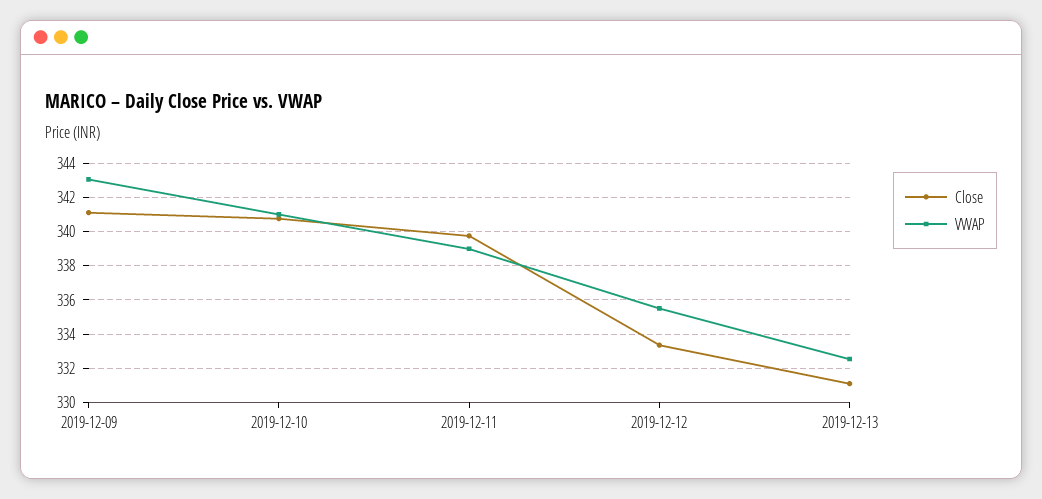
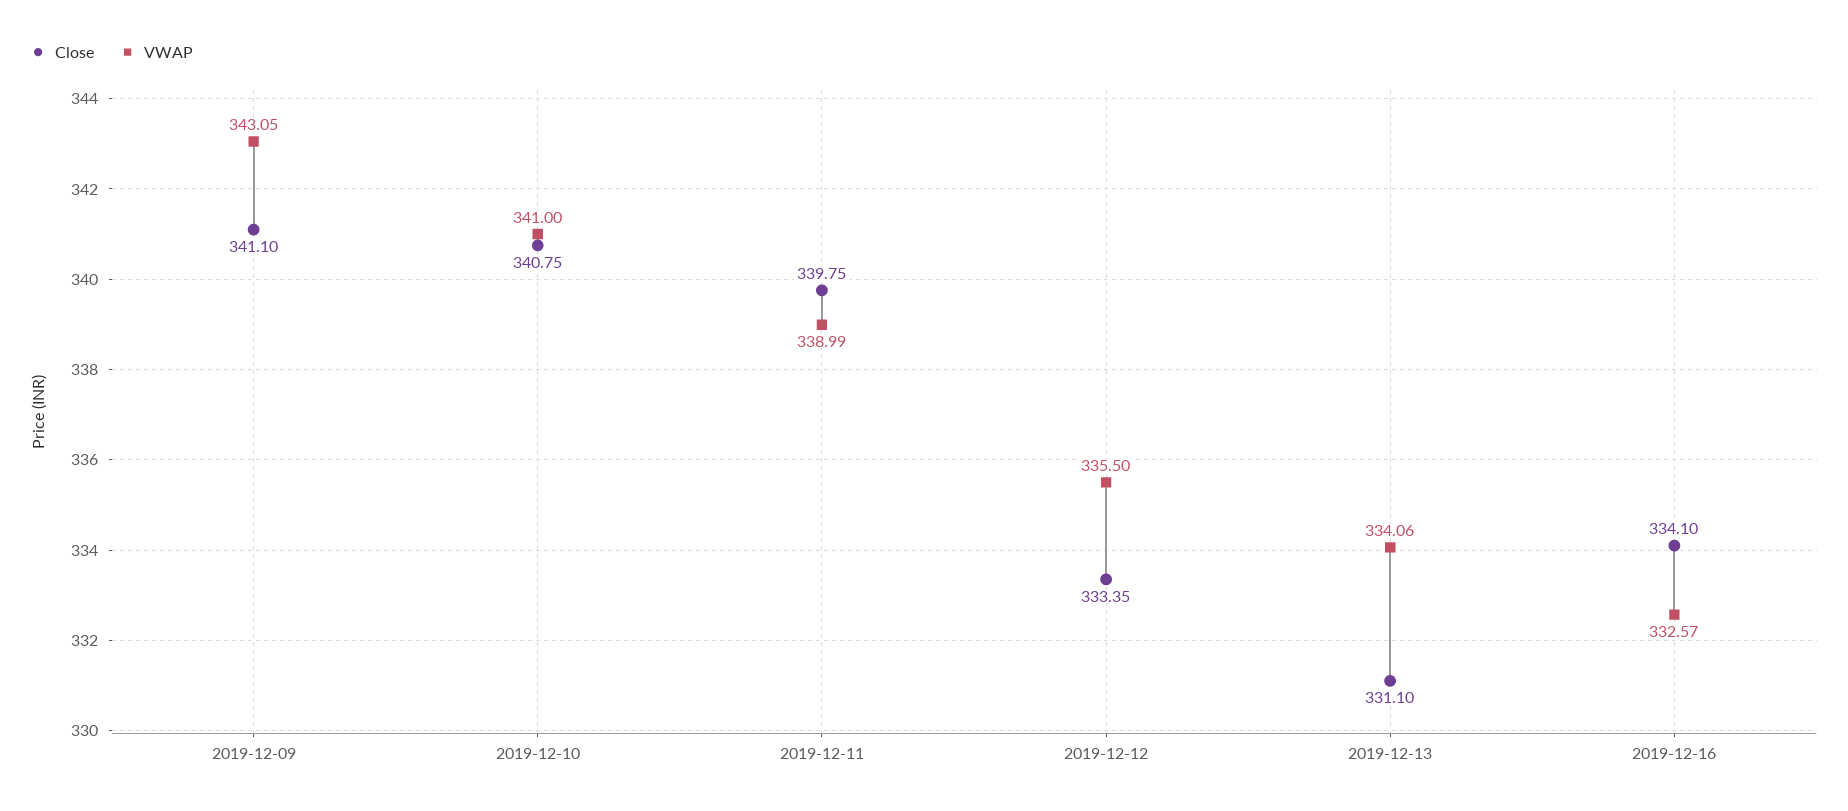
VWAP, 2019-12-13: 332.5 -> 334.06
Close, 2019-12-16: none -> 334.1
VWAP, 2019-12-16: none -> 332.57

